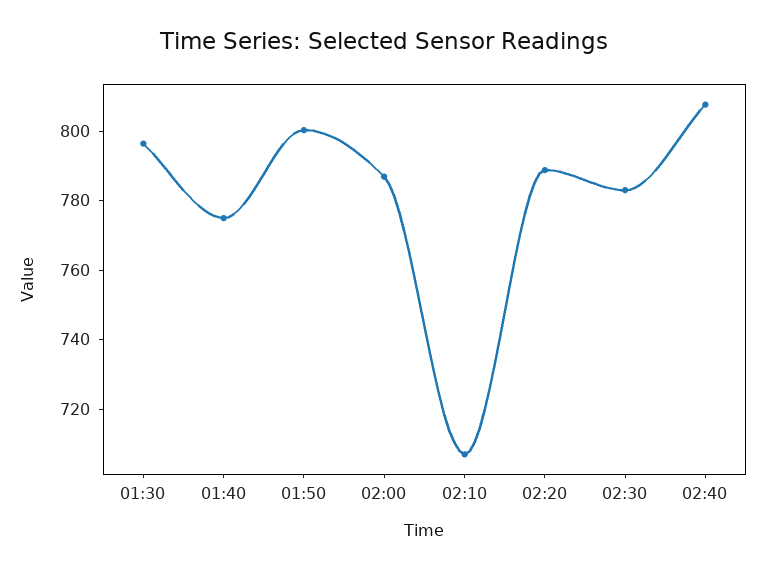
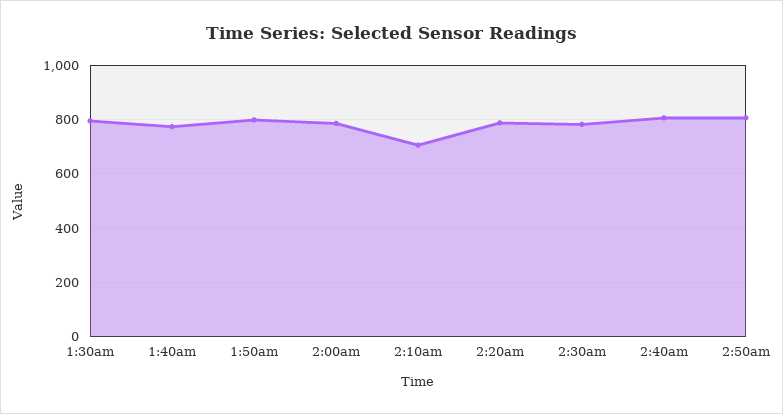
2:50am: none -> 800

